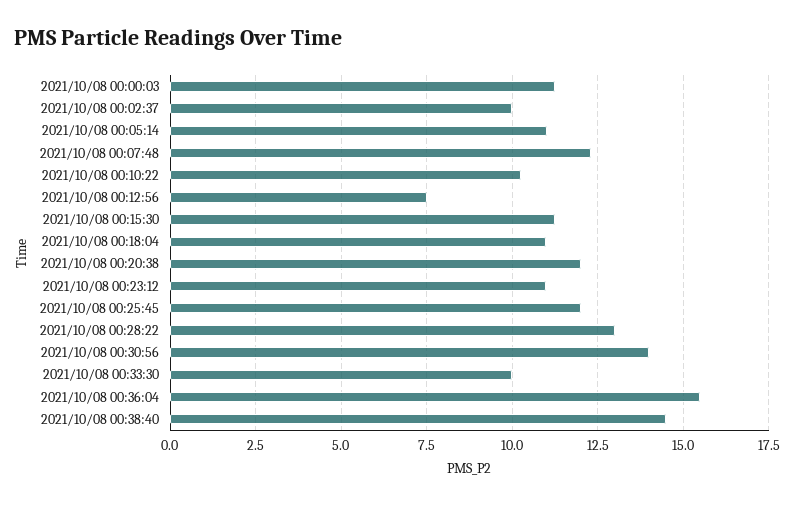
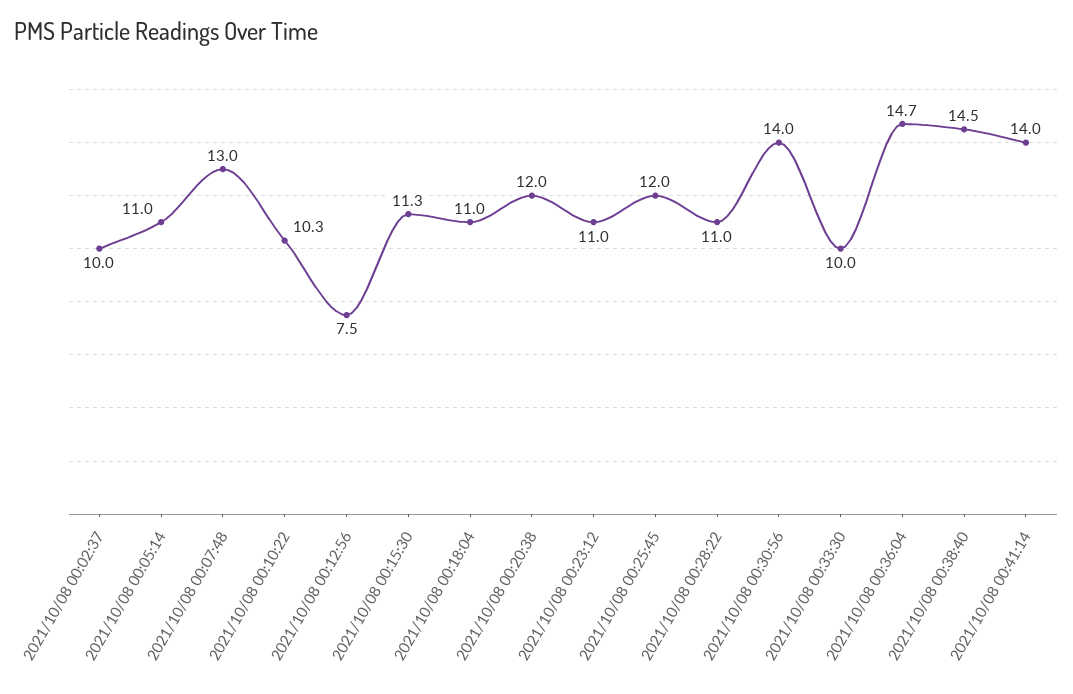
2021/10/08 00:00:03: 11.25 -> none
2021/10/08 00:07:48: 12.25 -> 13
2021/10/08 00:28:22: 13 -> 11
2021/10/08 00:36:04: 15.5 -> 14.7
2021/10/08 00:41:14: none -> 14

